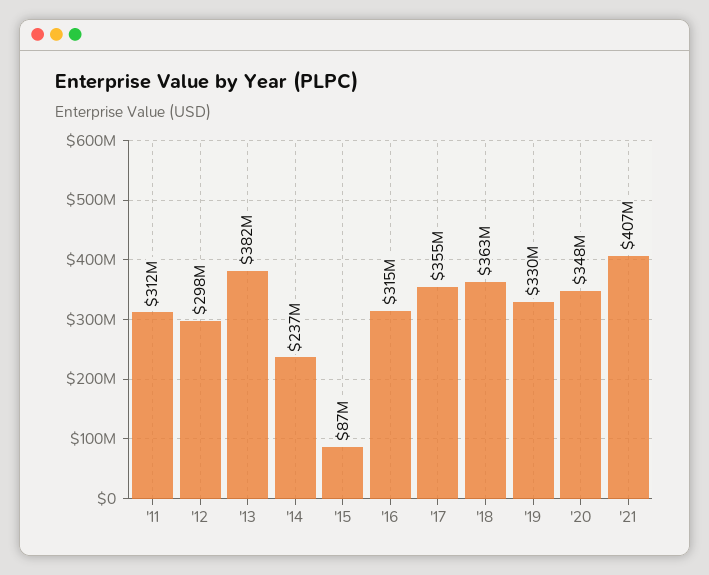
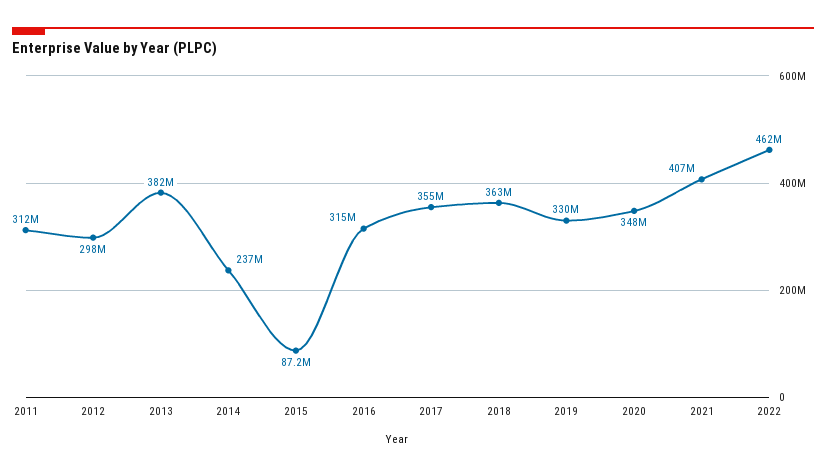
2022: none -> 462000000

